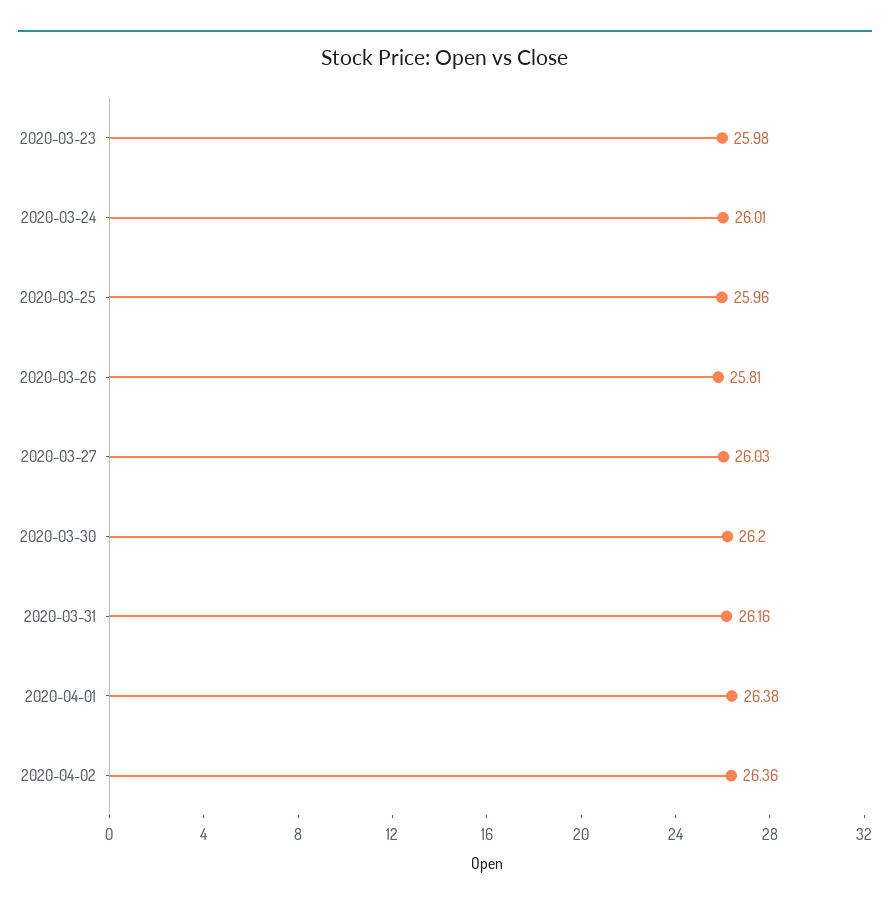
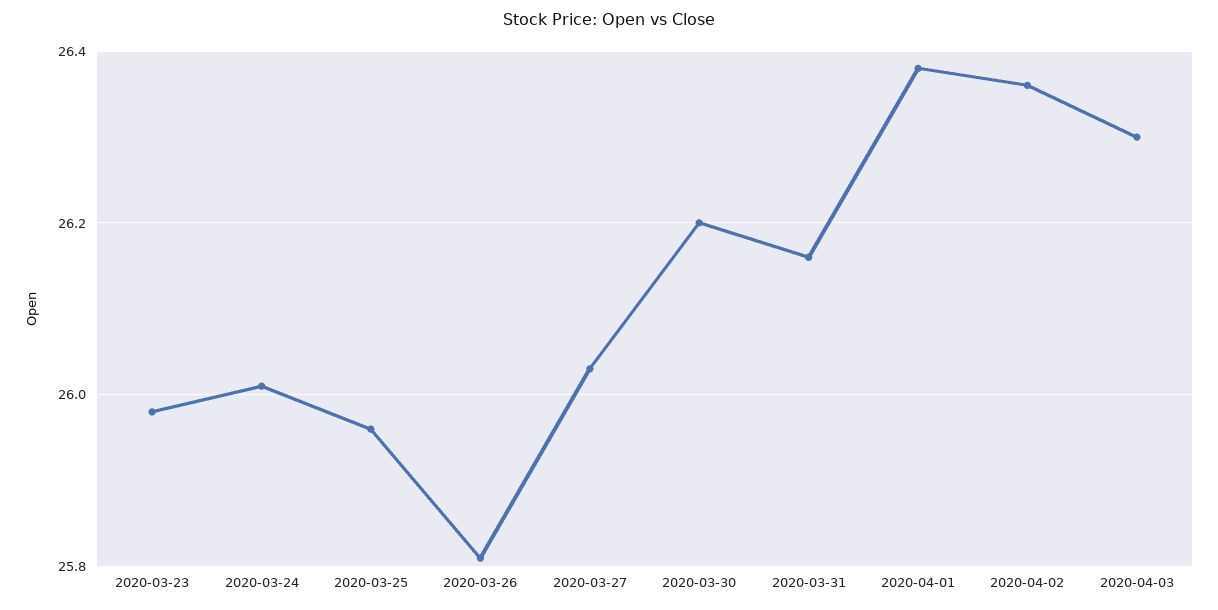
2020-04-03: none -> 26.3

